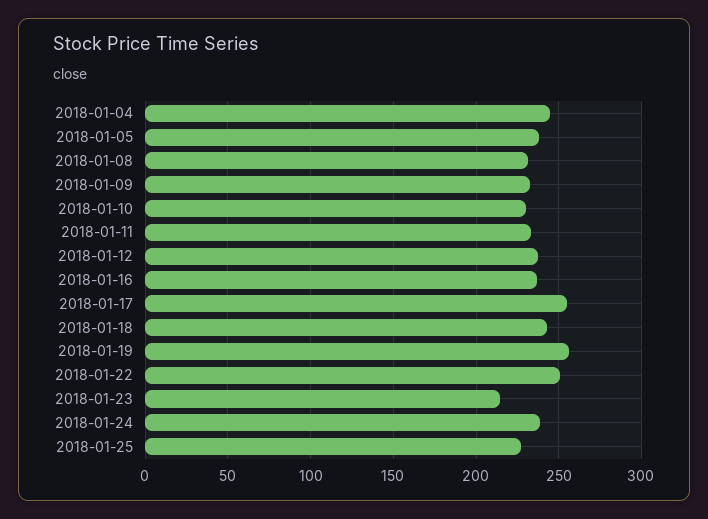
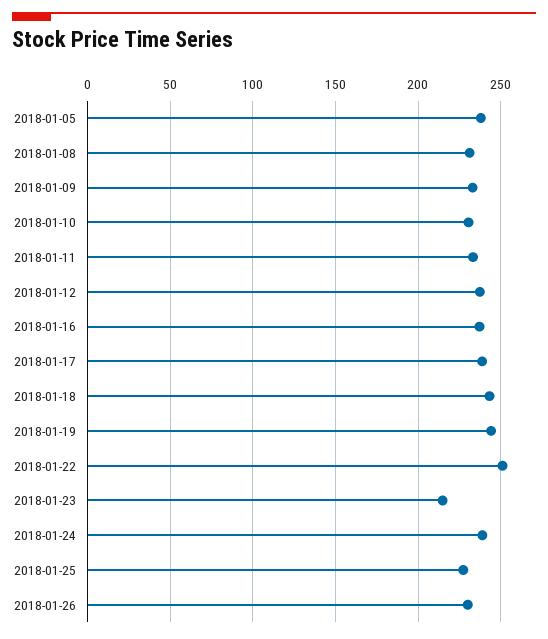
2018-01-04: 245 -> none
2018-01-17: 255 -> 240
2018-01-19: 255 -> 245
2018-01-26: none -> 230

